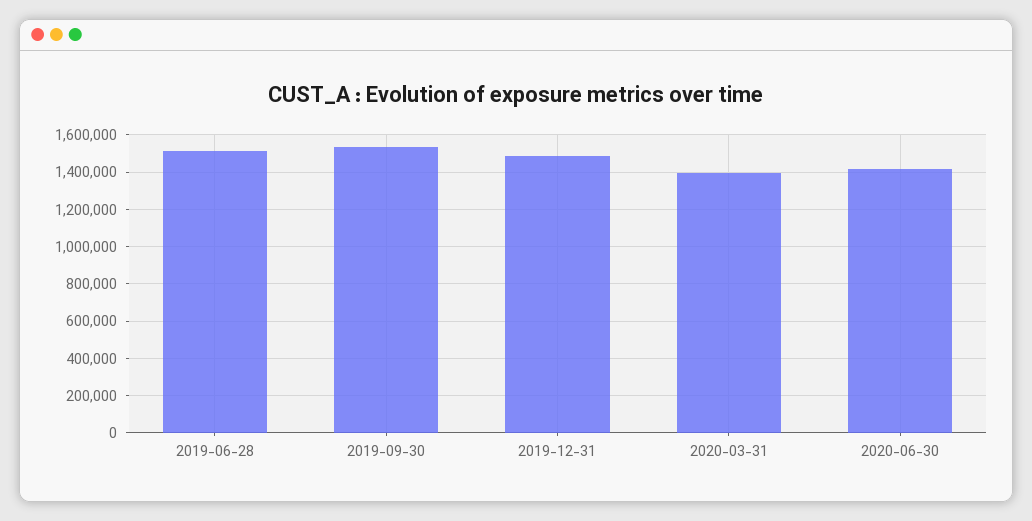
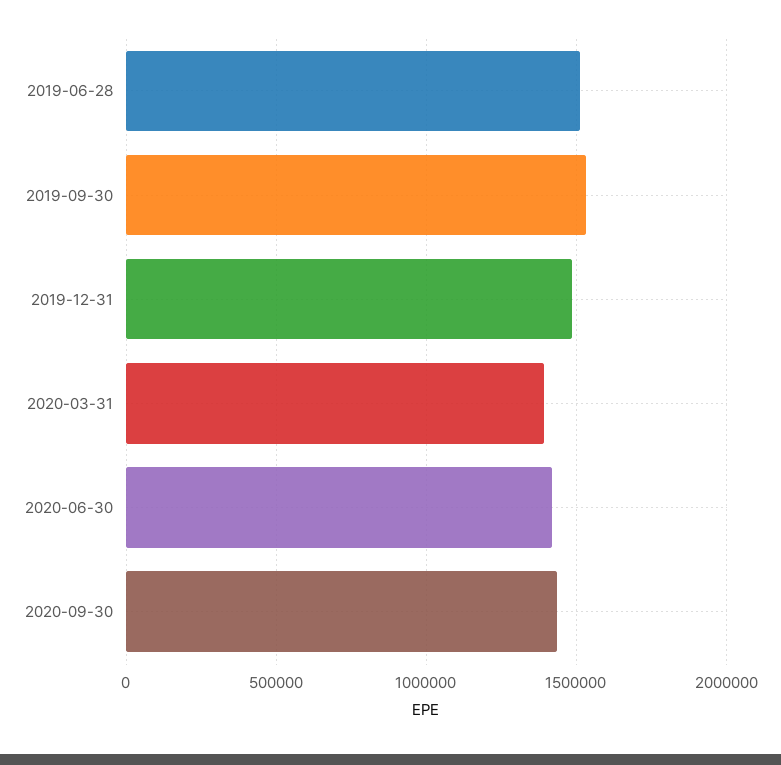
2020-09-30: none -> 1450000

